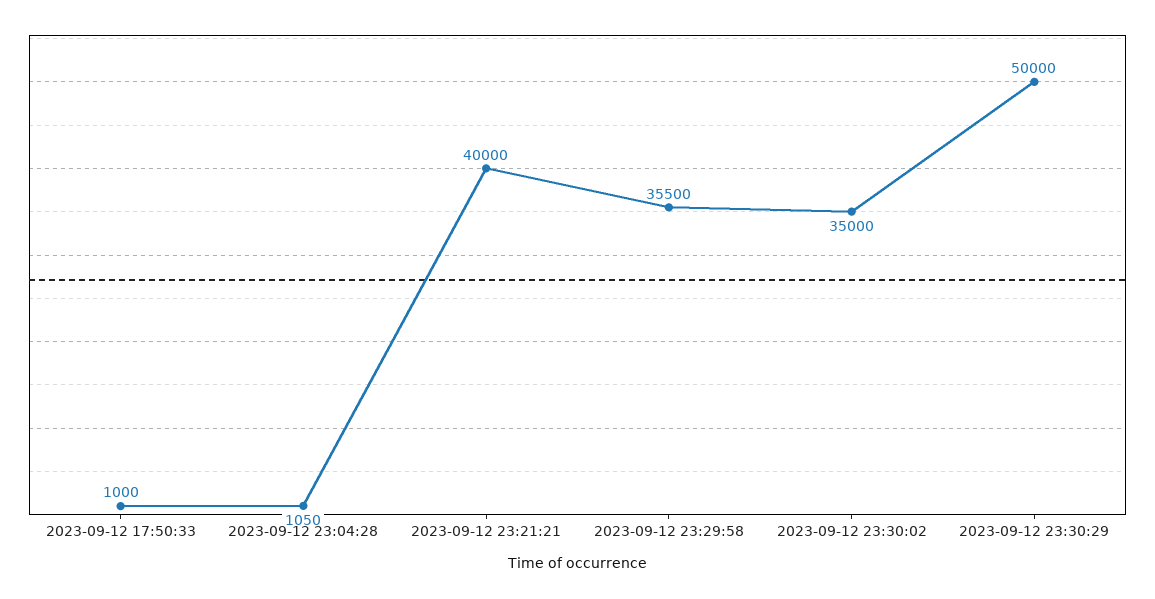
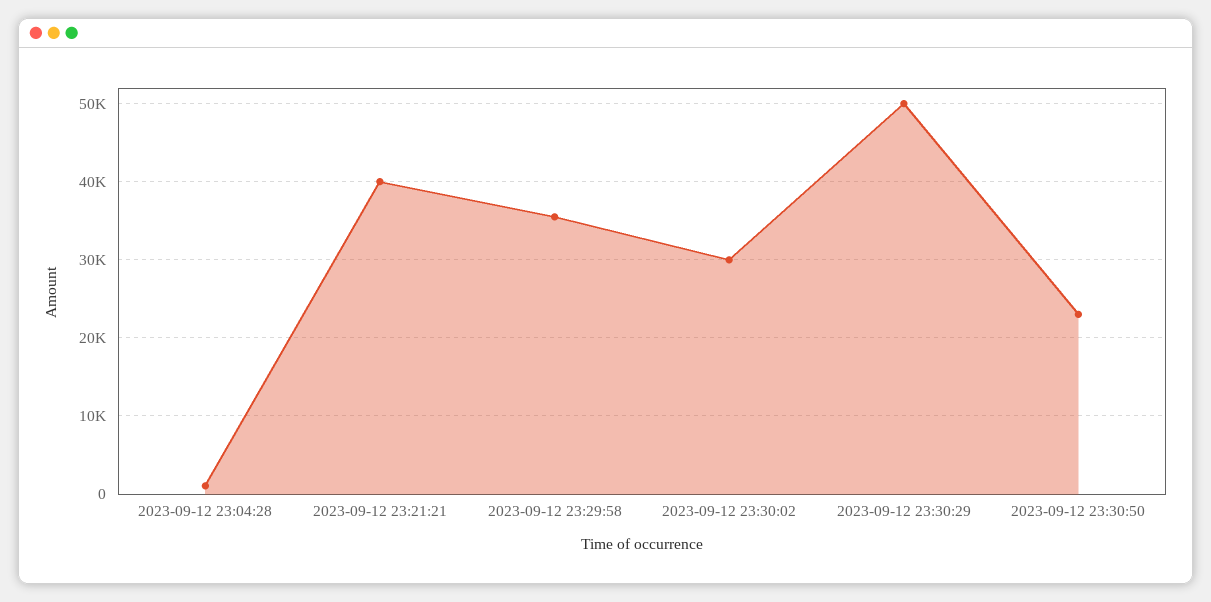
2023-09-12 17:50:33: 1000 -> none
2023-09-12 23:30:02: 35000 -> 30000
2023-09-12 23:30:50: none -> 23000

